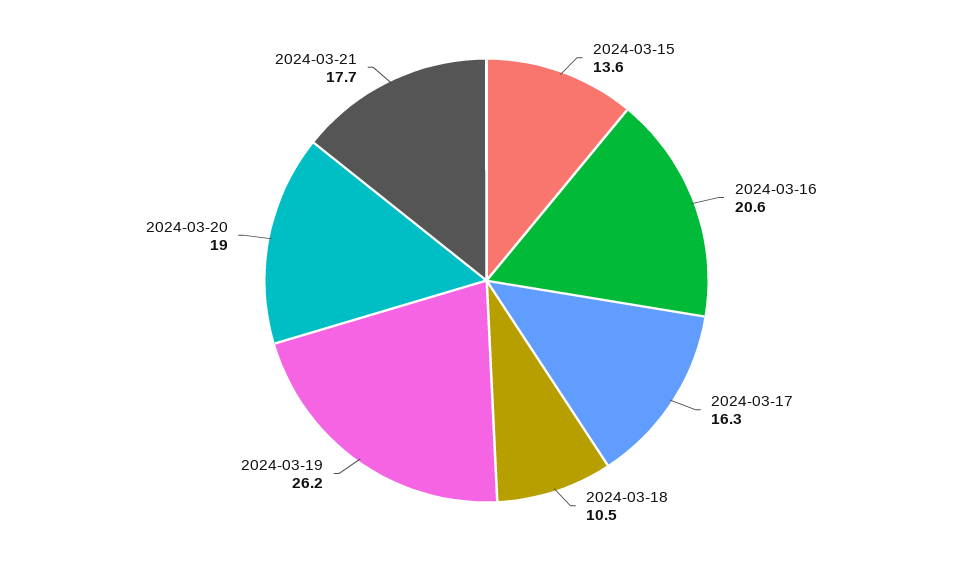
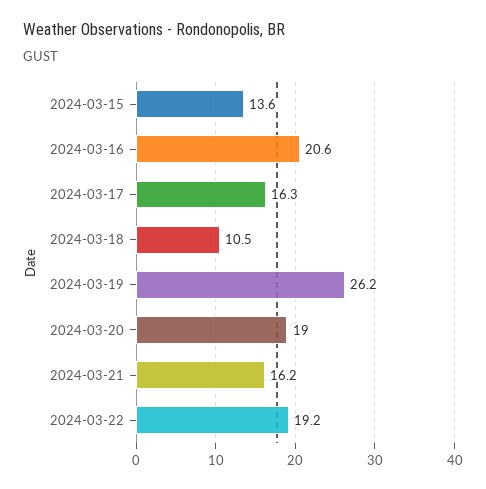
2024-03-21: 17.7 -> 16.2
2024-03-22: none -> 19.2

